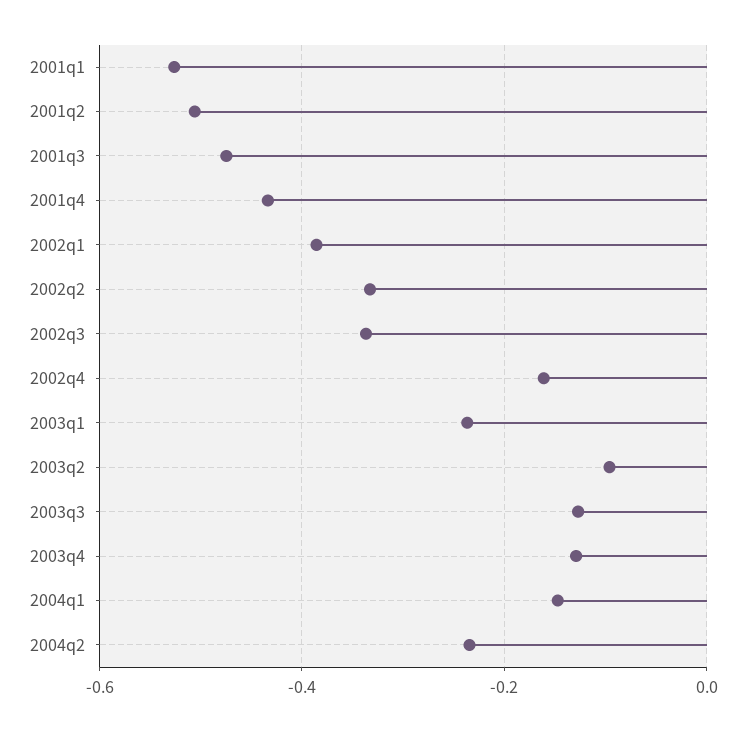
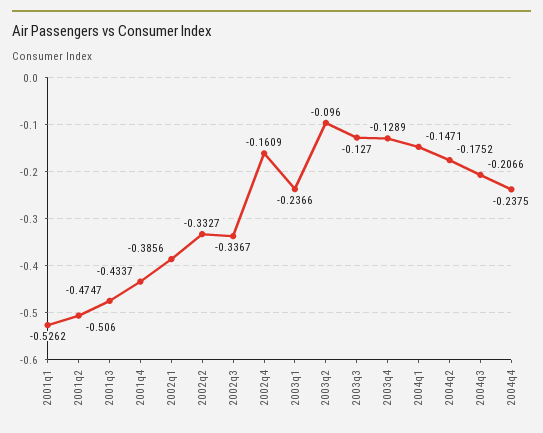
2004q2: -0.24 -> -0.1752
2004q3: none -> -0.2066
2004q4: none -> -0.2375

